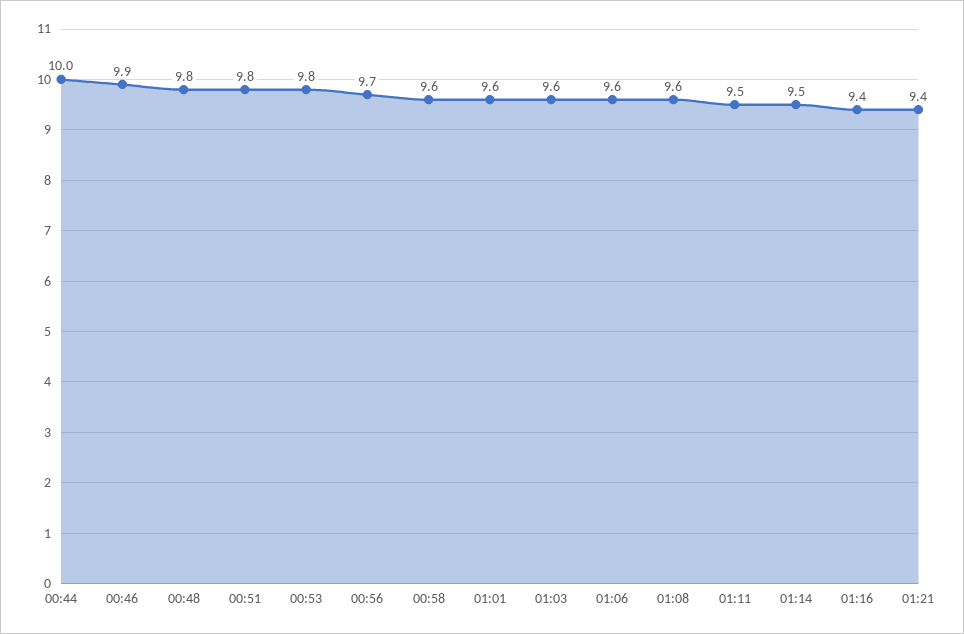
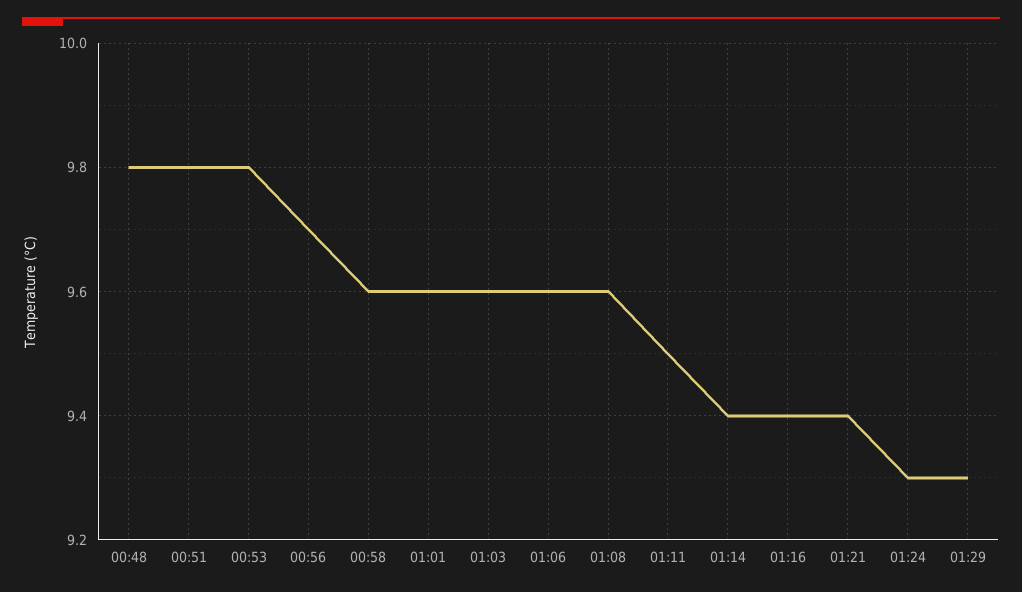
00:44: 10 -> none
00:46: 9.9 -> none
01:14: 9.5 -> 9.4
01:24: none -> 9.3
01:29: none -> 9.3

